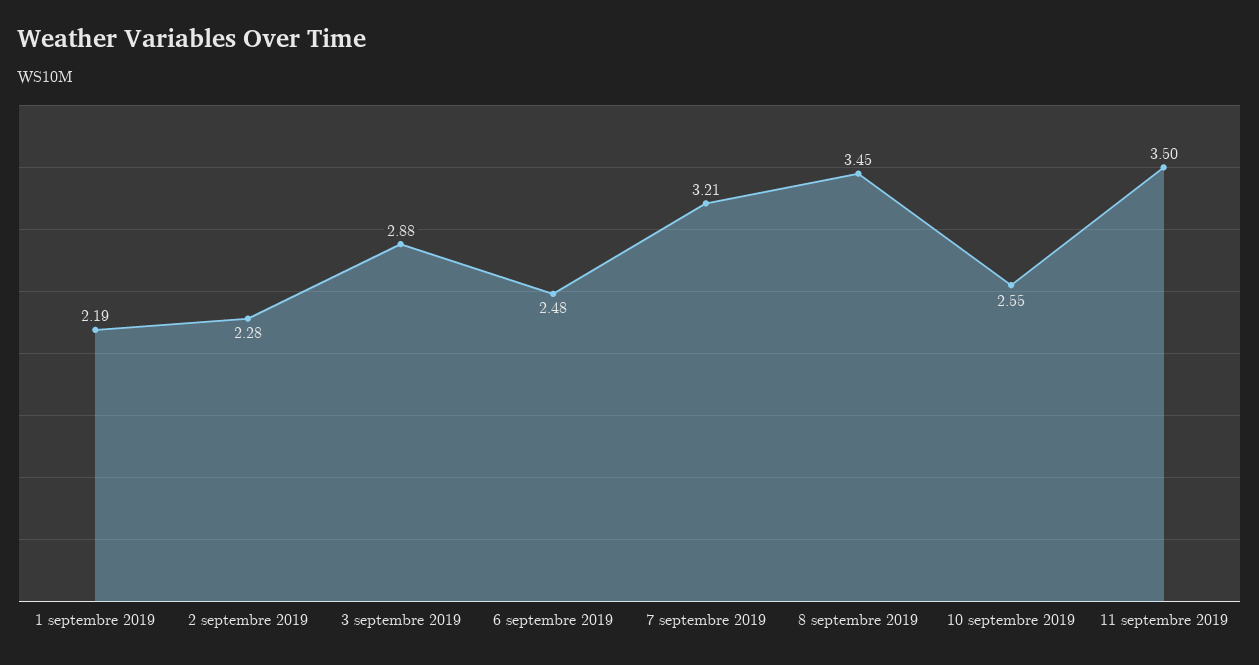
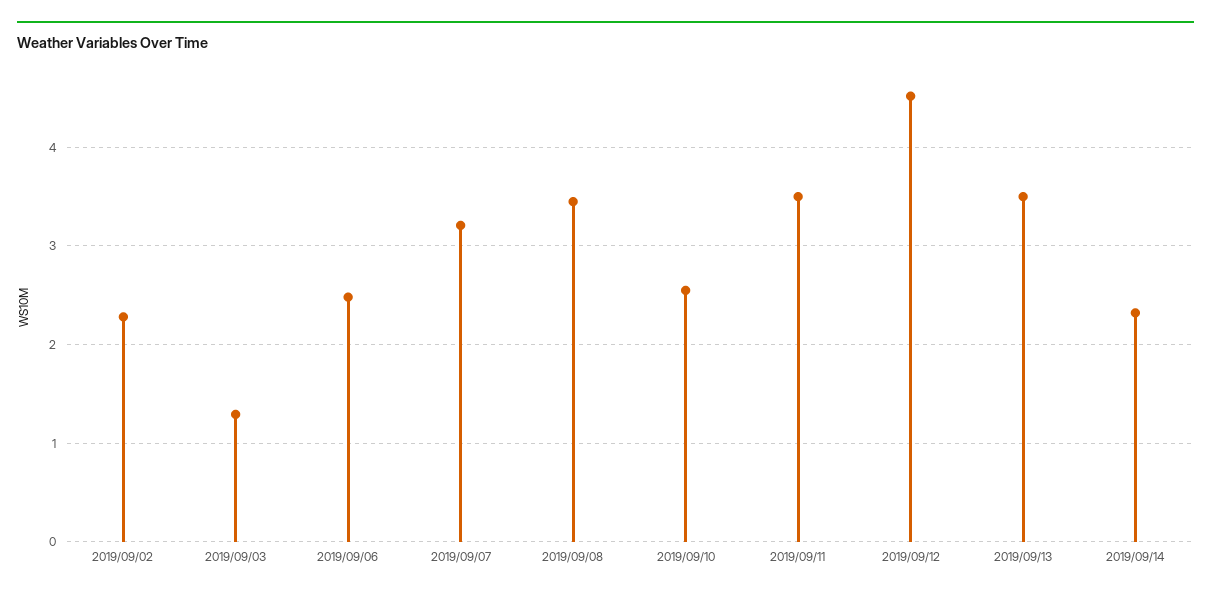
1 septembre 2019: 2.19 -> none
3 septembre 2019: 2.88 -> 1.3
2019/09/12: none -> 4.5
2019/09/13: none -> 3.5
2019/09/14: none -> 2.3

